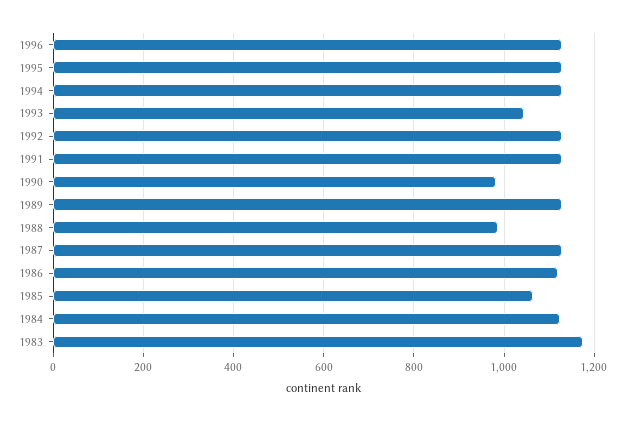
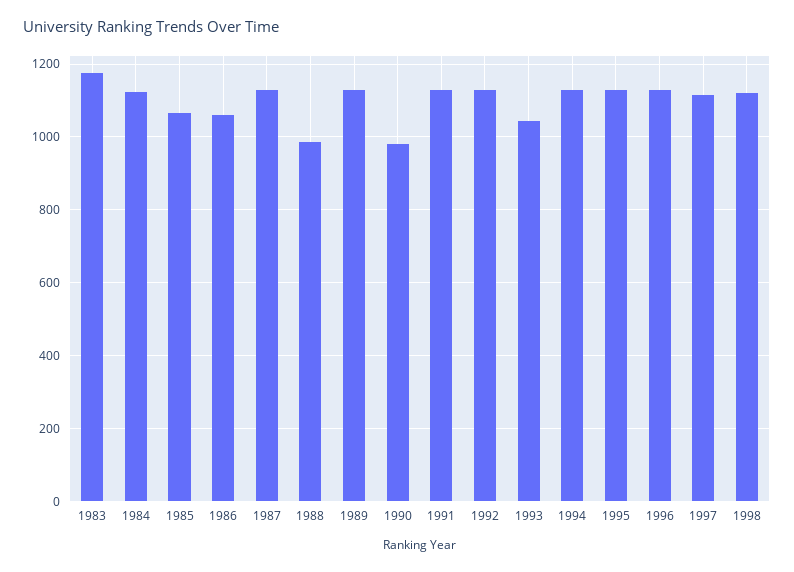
1986: 1120 -> 1060
1997: none -> 1120
1998: none -> 1120

